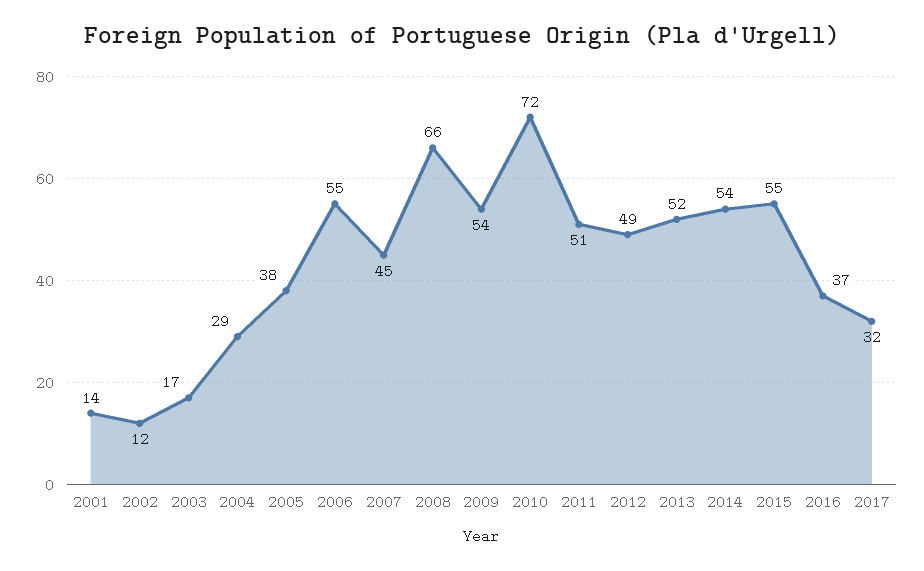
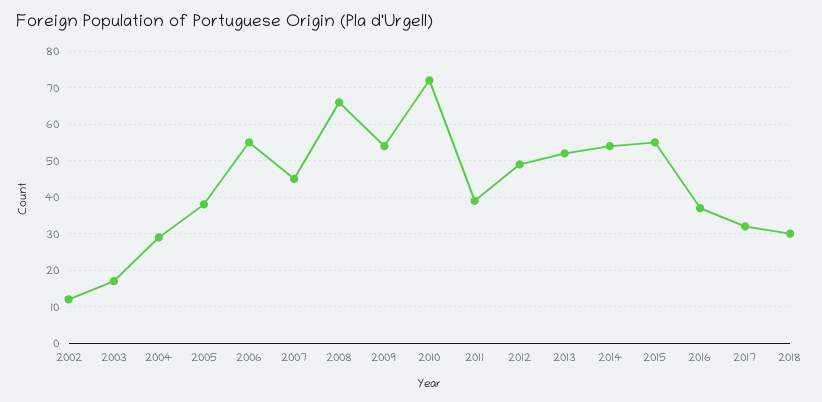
2001: 14 -> none
2011: 51 -> 40
2018: none -> 30

